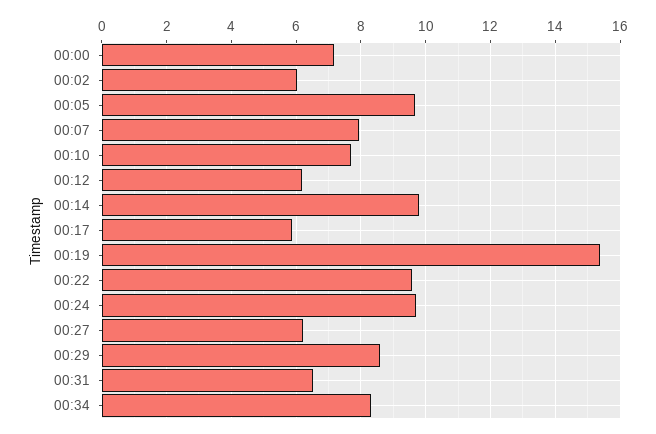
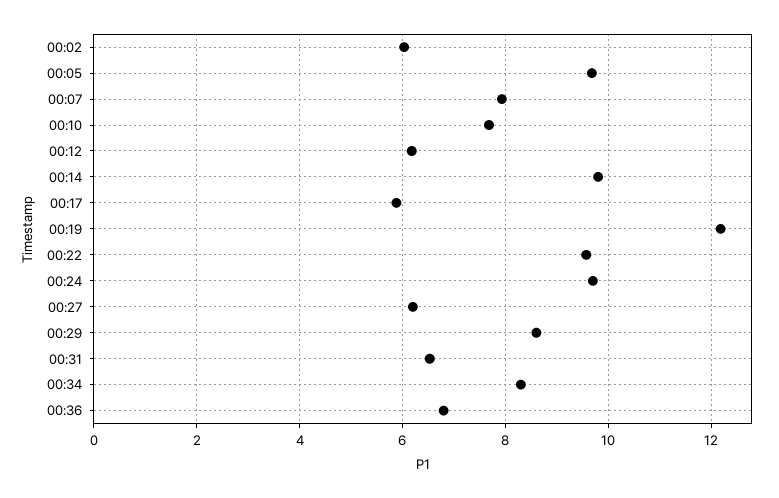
00:00: 7.2 -> none
00:19: 15.4 -> 12.2
00:36: none -> 6.8

